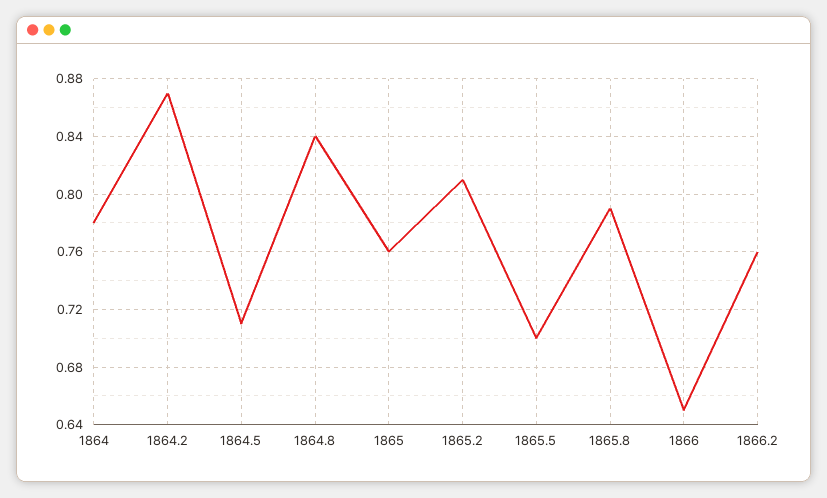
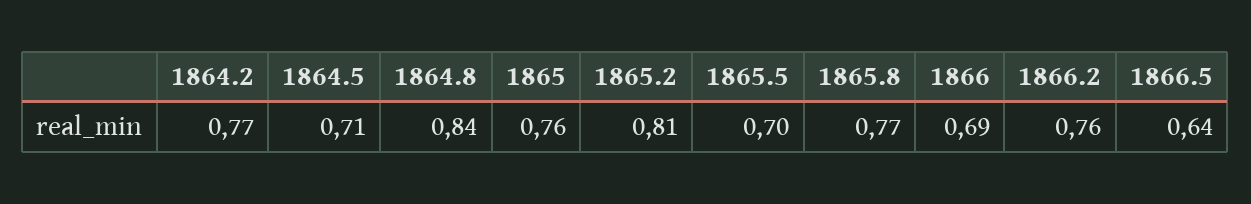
1864: 0.78 -> none
1864.2: 0.87 -> 0.77
1865.8: 0.79 -> 0.77
1866: 0.65 -> 0.69
1866.5: none -> 0.64

